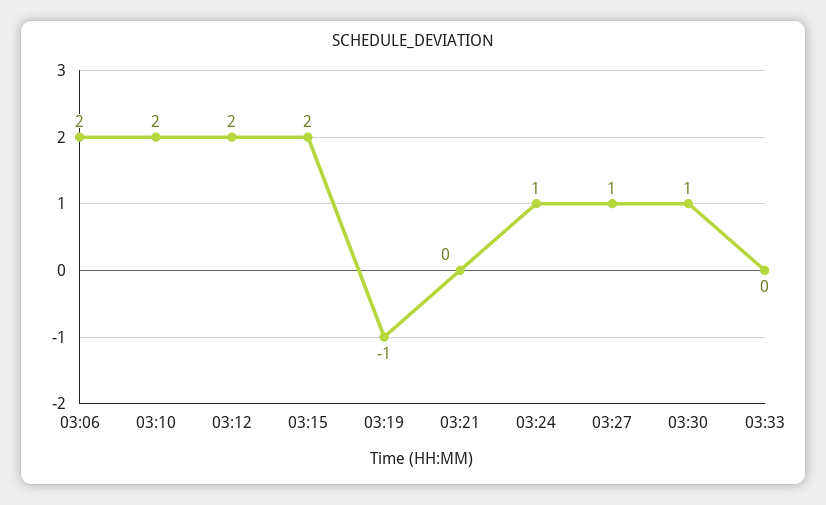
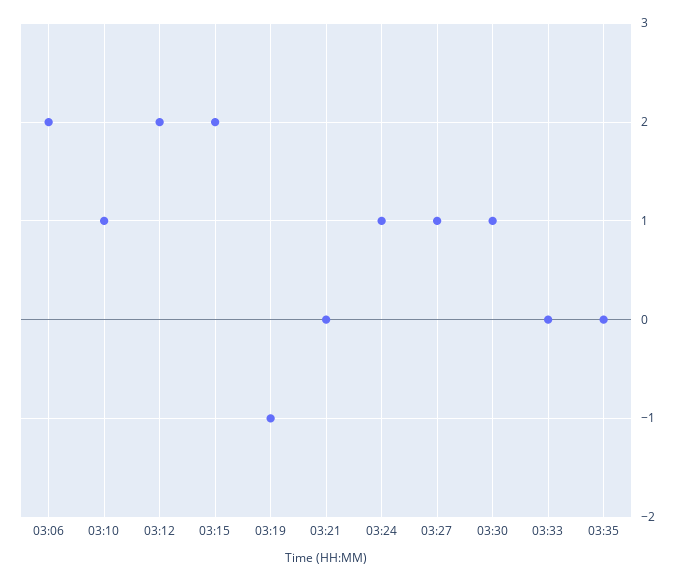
03:10: 2 -> 1
03:35: none -> 0

